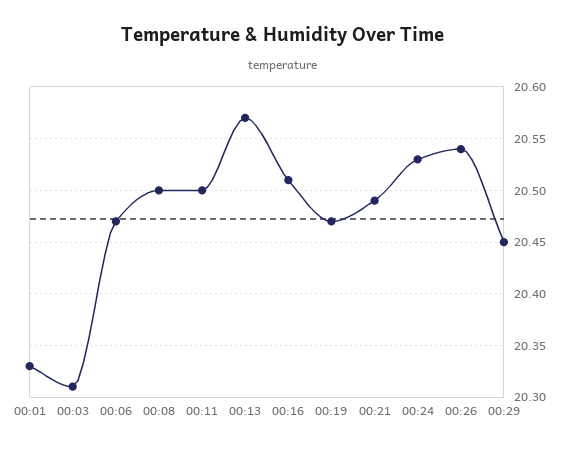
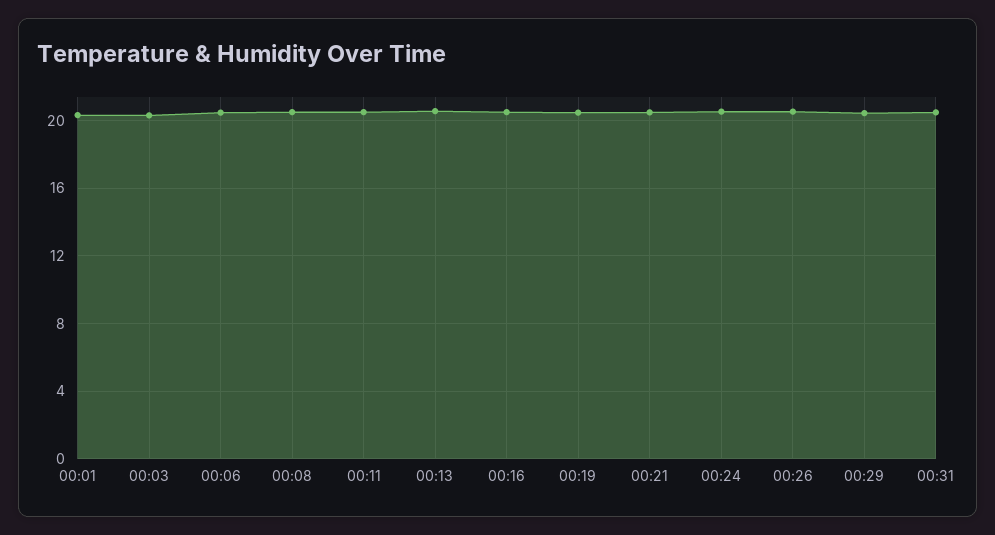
00:31: none -> 20.5

